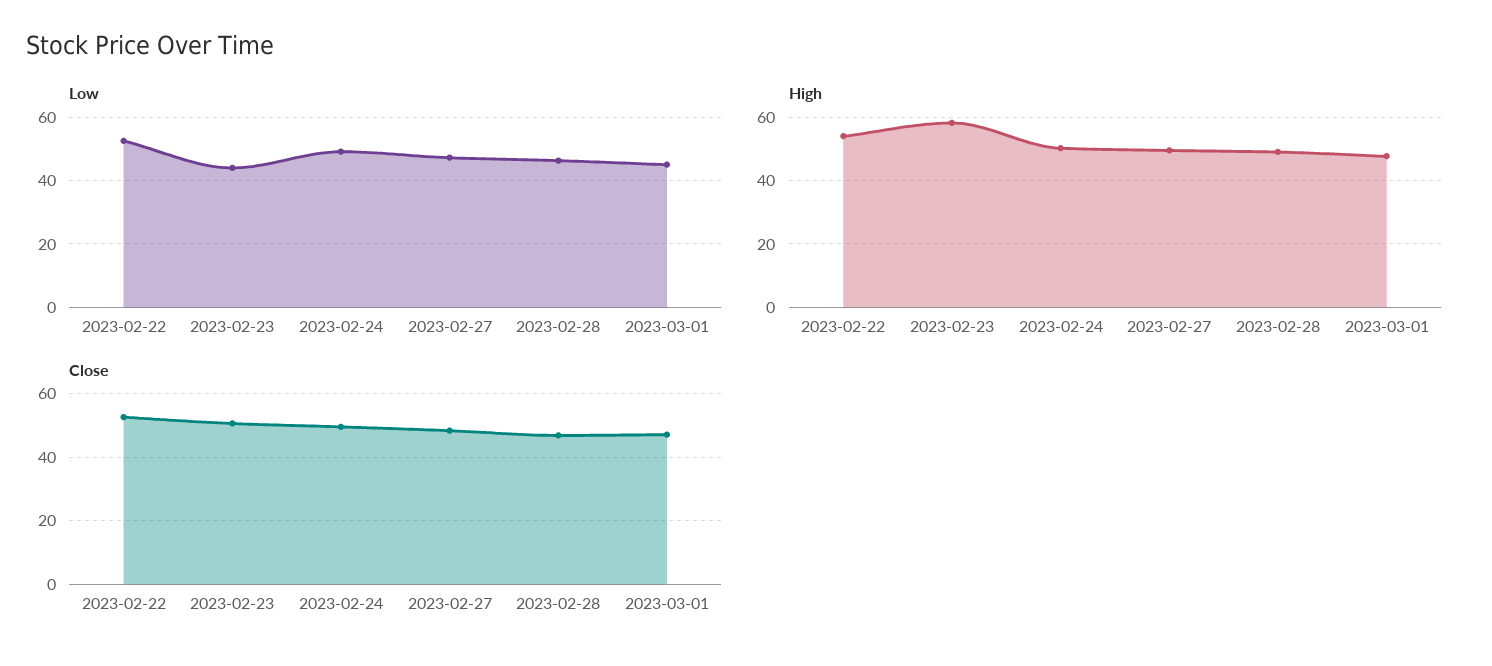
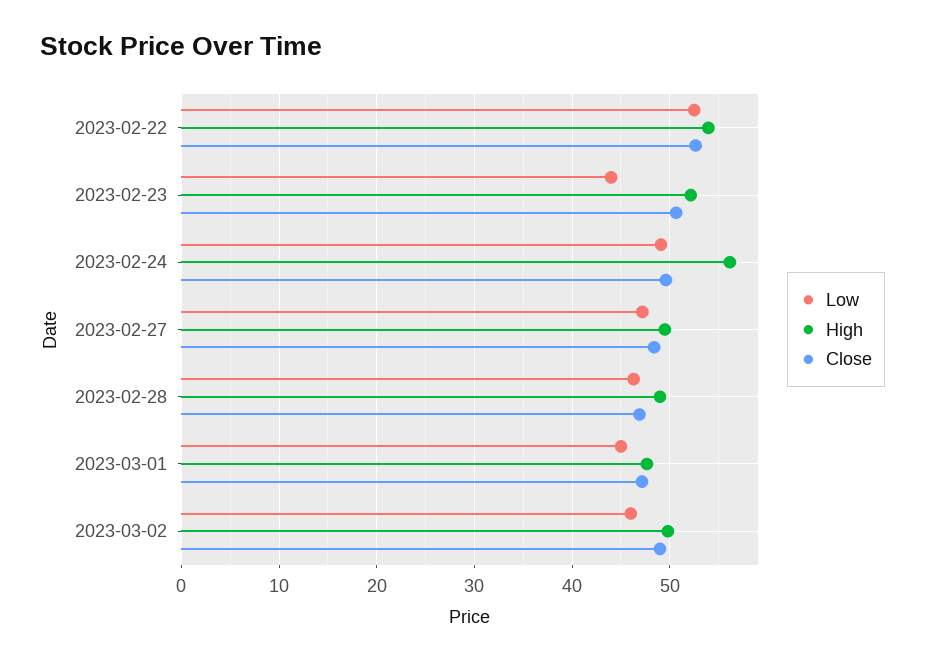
High, 2023-02-23: 58 -> 52
High, 2023-02-24: 50 -> 56
Low, 2023-03-02: none -> 46
High, 2023-03-02: none -> 50
Close, 2023-03-02: none -> 49

